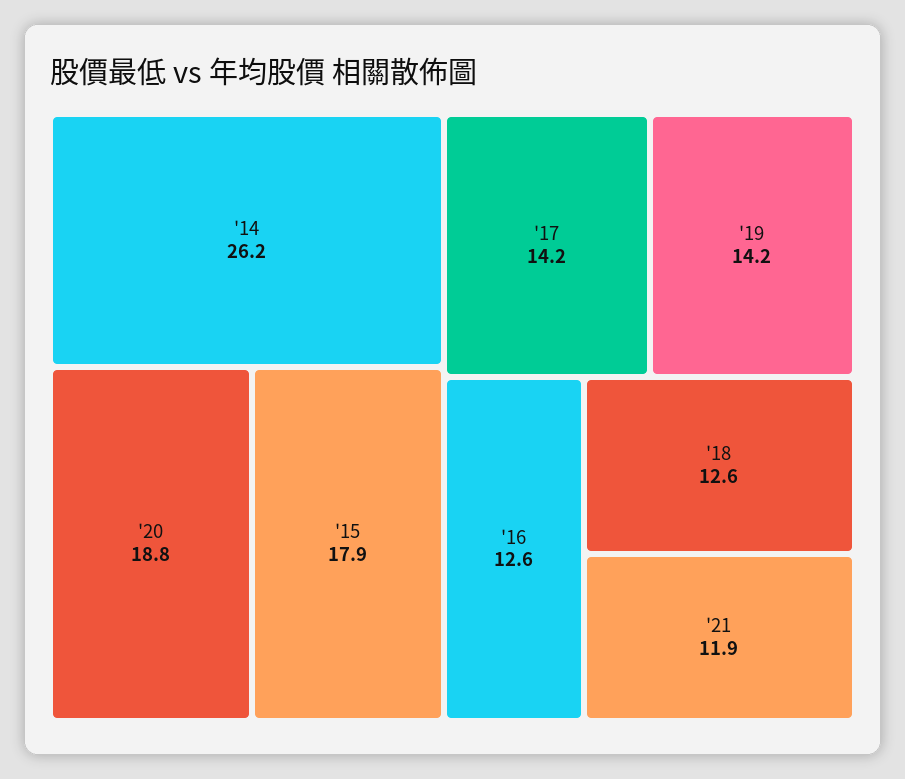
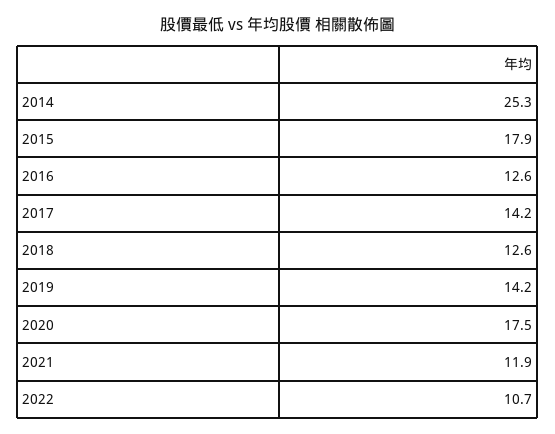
'14: 26.2 -> 25.3
'20: 18.8 -> 17.5
2022: none -> 10.7

